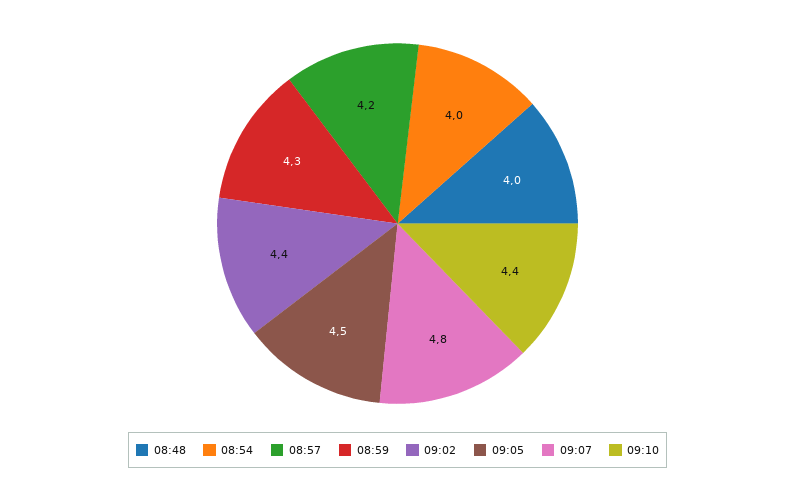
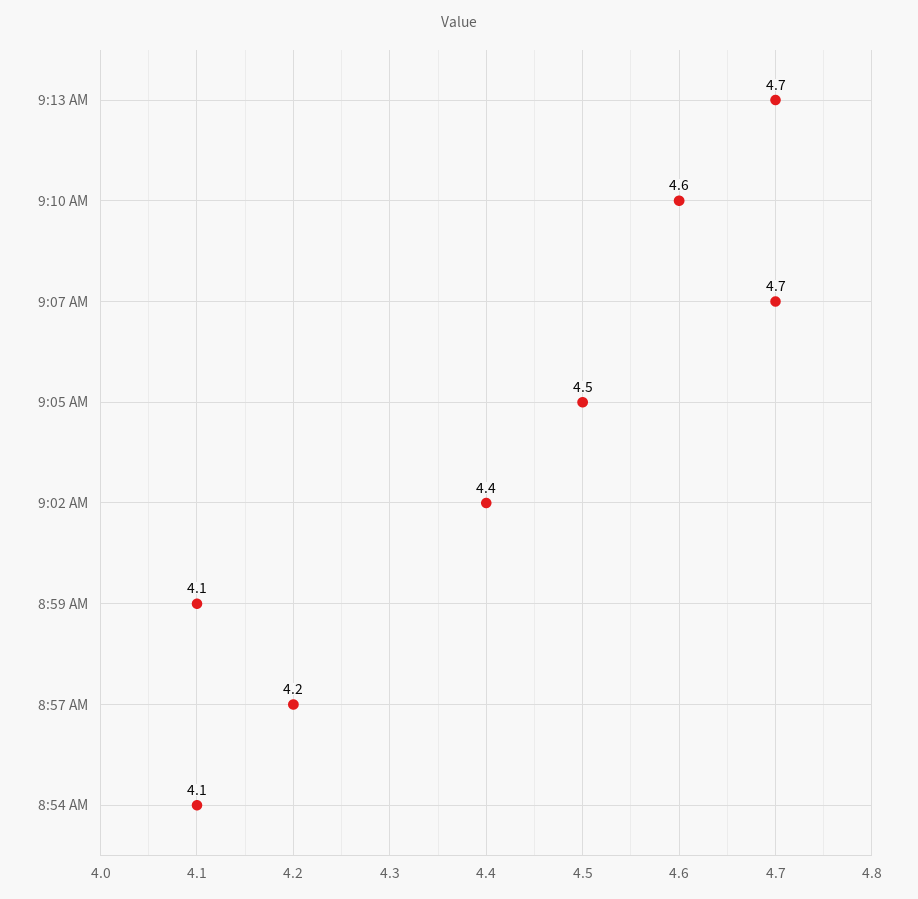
08:48: 4 -> none
08:54: 4 -> 4.1
08:59: 4.3 -> 4.1
09:07: 4.8 -> 4.7
09:10: 4.4 -> 4.6
9:13 AM: none -> 4.7

